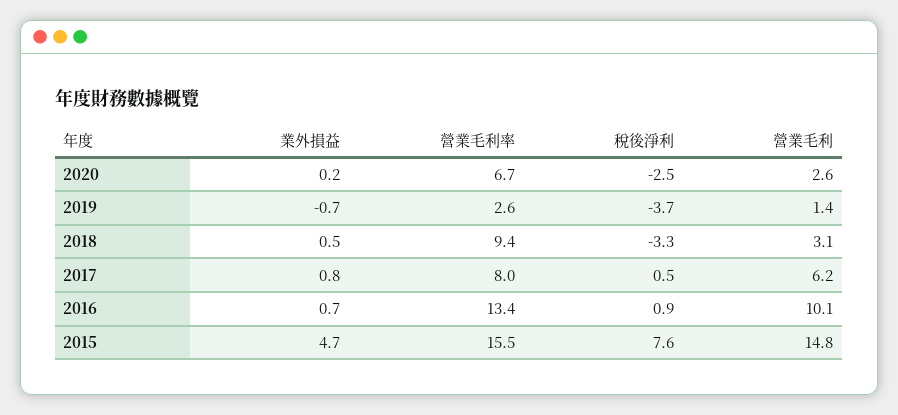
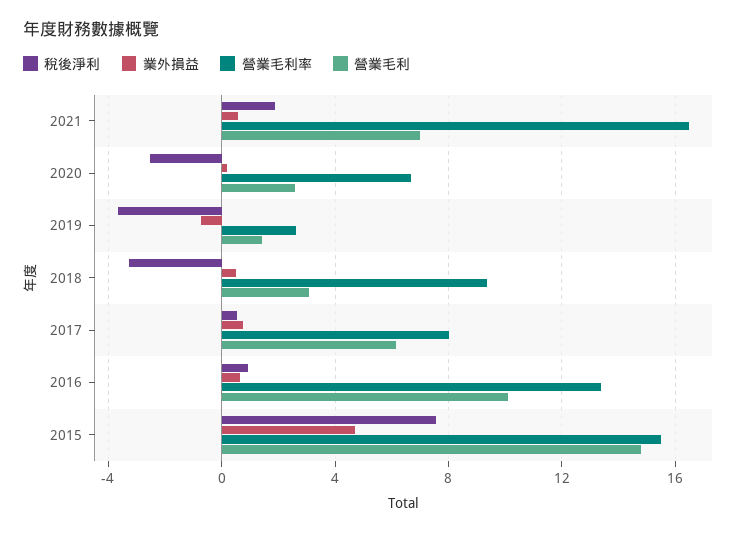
稅後淨利, 2021: none -> 2
業外損益, 2021: none -> 0.5
營業毛利率, 2021: none -> 16.5
營業毛利, 2021: none -> 7

